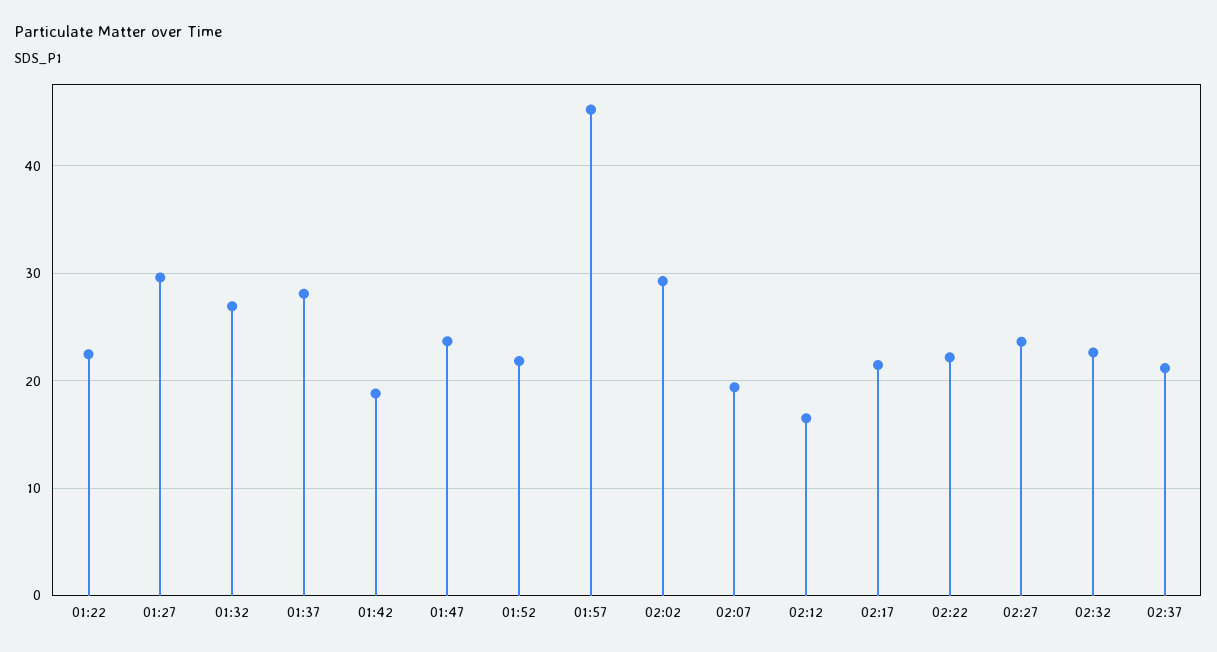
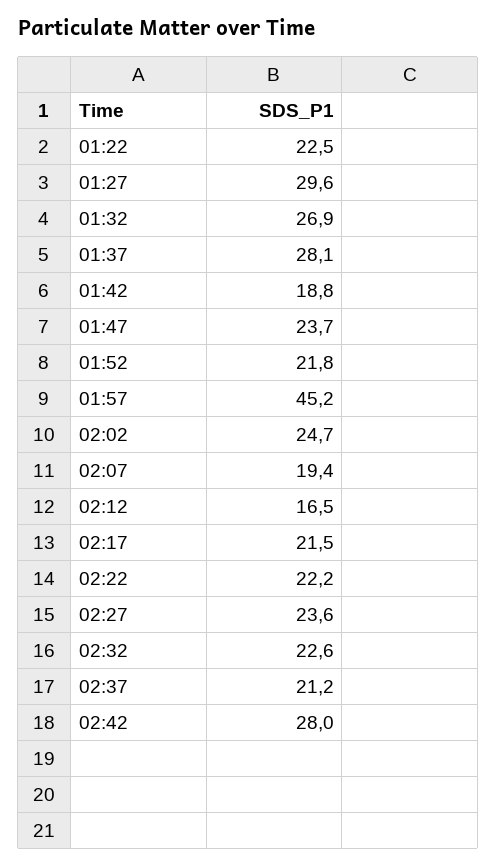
02:02: 29 -> 24.7
02:42: none -> 28

